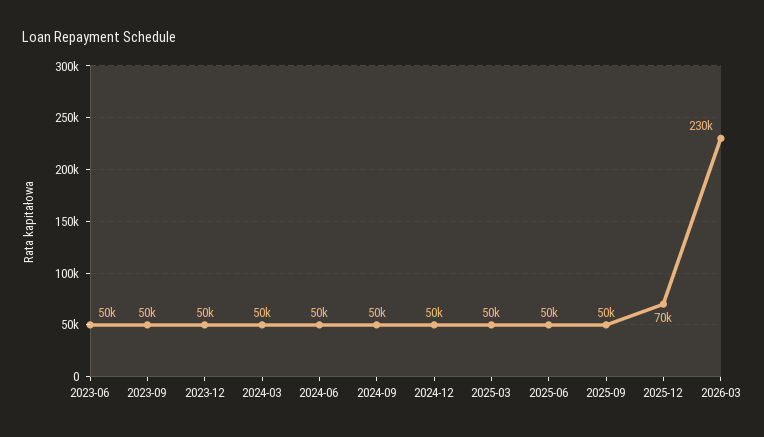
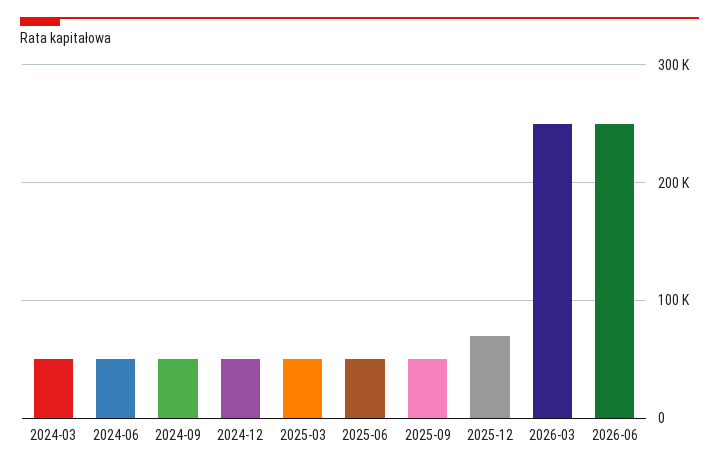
2023-06: 50000 -> none
2023-09: 50000 -> none
2023-12: 50000 -> none
2026-03: 230000 -> 250000
2026-06: none -> 250000

